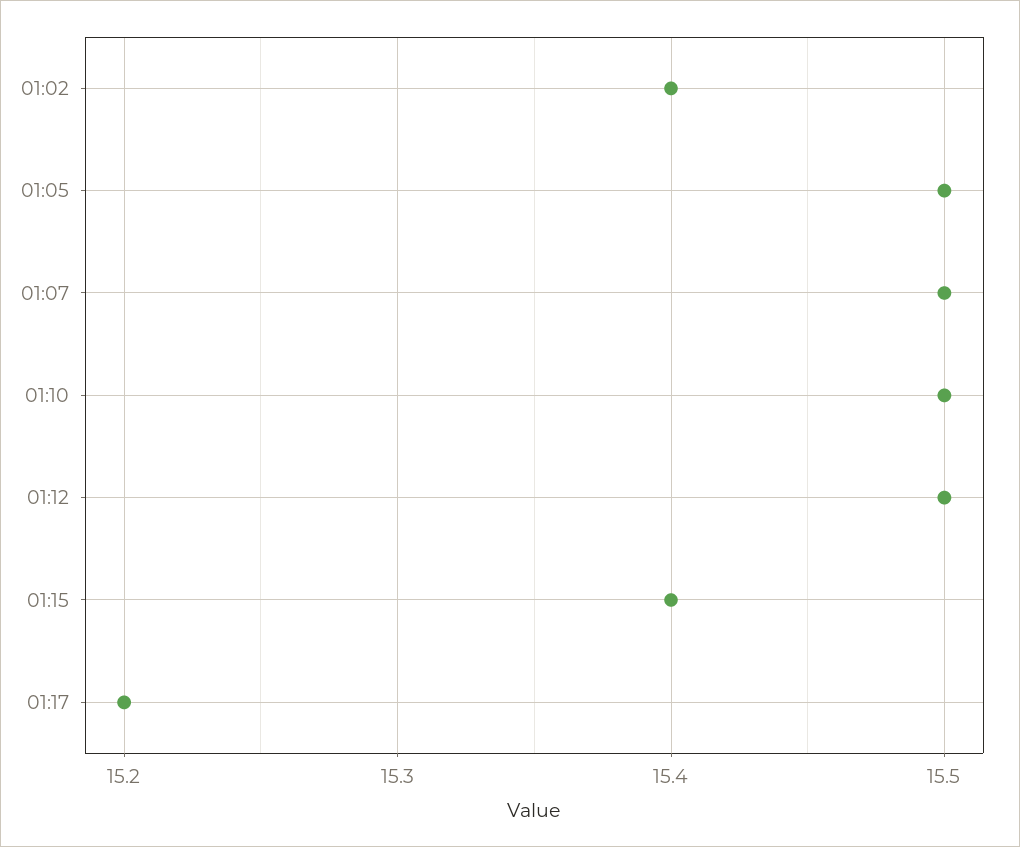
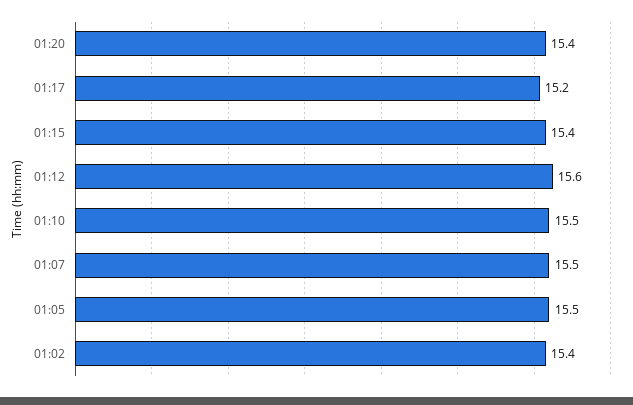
01:12: 15.5 -> 15.6
01:20: none -> 15.4

